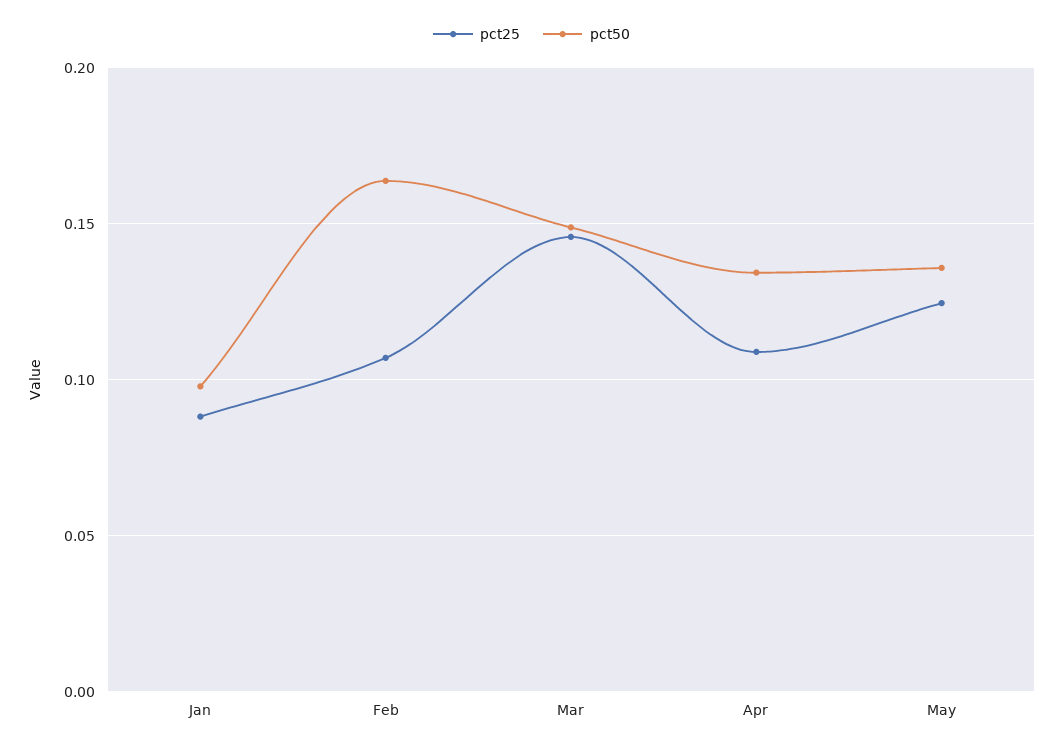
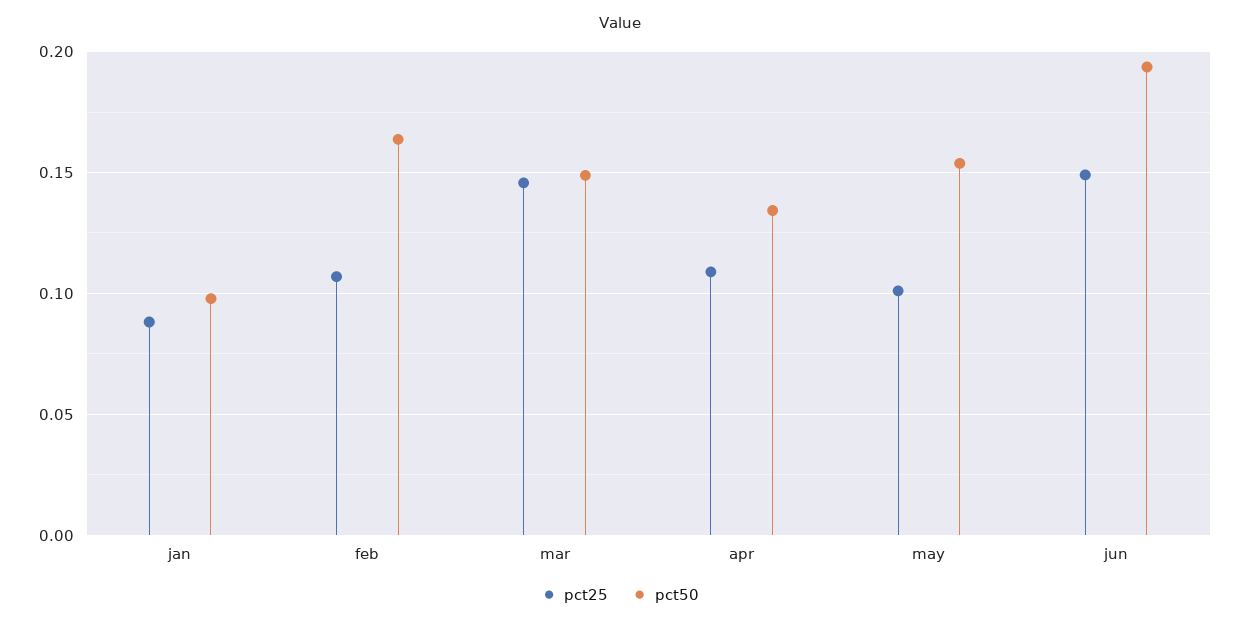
pct25, May: 0.125 -> 0.1
pct50, May: 0.135 -> 0.155
pct25, jun: none -> 0.15
pct50, jun: none -> 0.195

